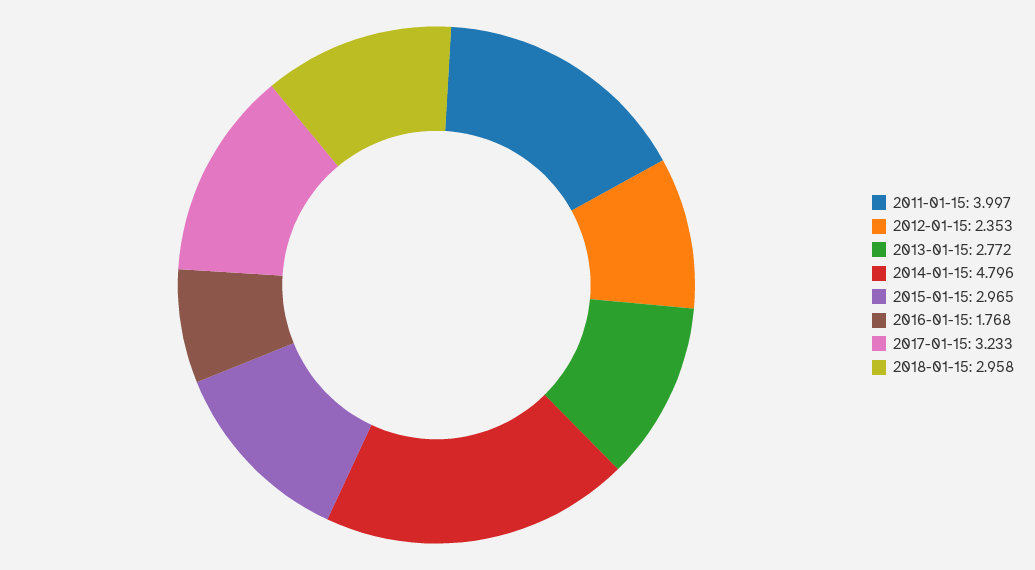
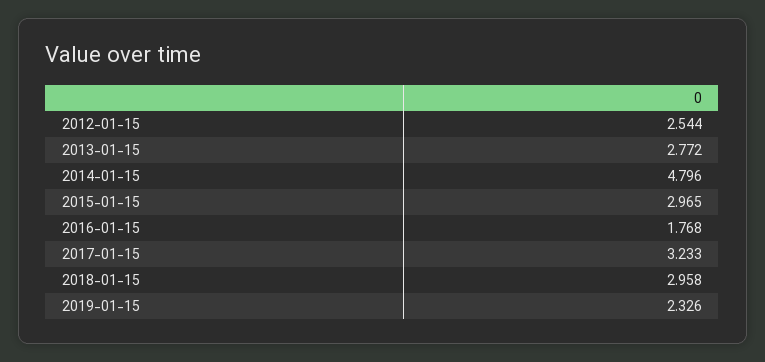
2011-01-15: 3.997 -> none
2012-01-15: 2.353 -> 2.544
2019-01-15: none -> 2.326

